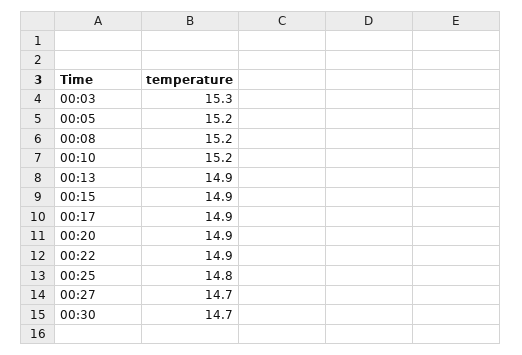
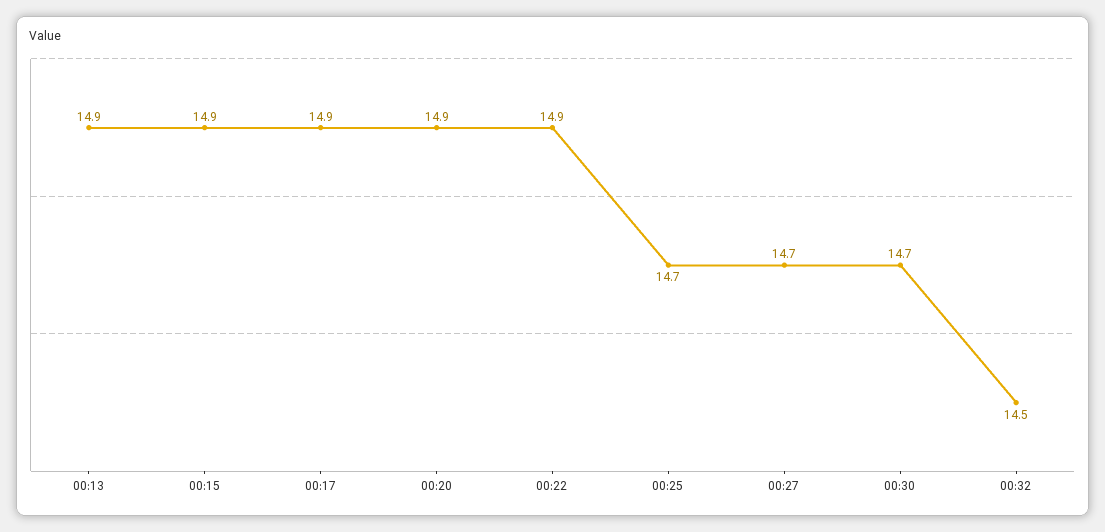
00:03: 15.3 -> none
00:05: 15.2 -> none
00:08: 15.2 -> none
00:10: 15.2 -> none
00:25: 14.8 -> 14.7
00:32: none -> 14.5

